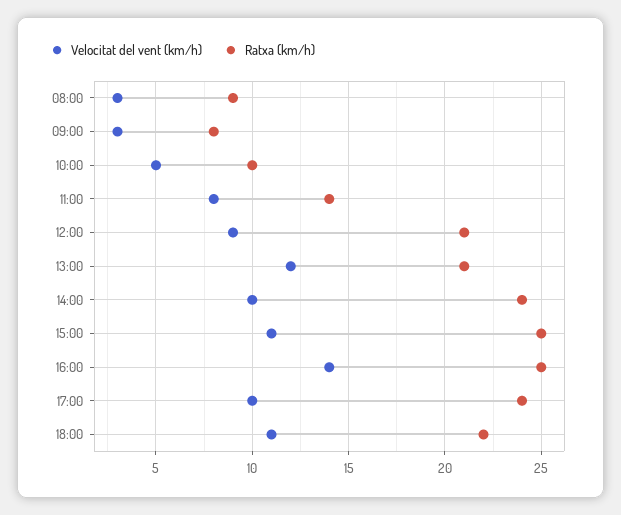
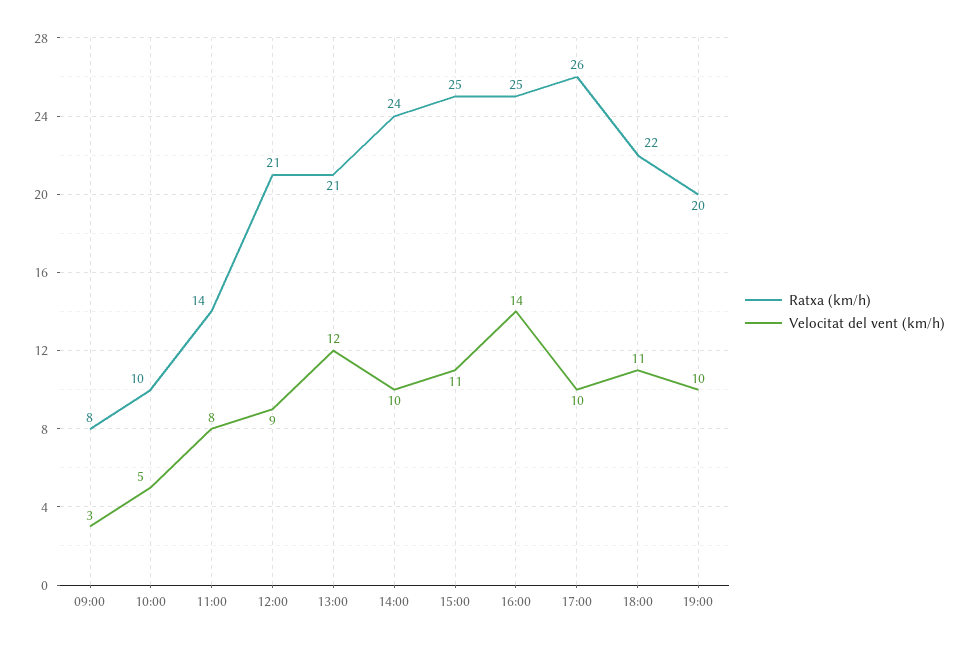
Velocitat del vent (km/h), 08:00: 3 -> none
Ratxa (km/h), 08:00: 9 -> none
Ratxa (km/h), 17:00: 24 -> 26
Ratxa (km/h), 19:00: none -> 20
Velocitat del vent (km/h), 19:00: none -> 10

